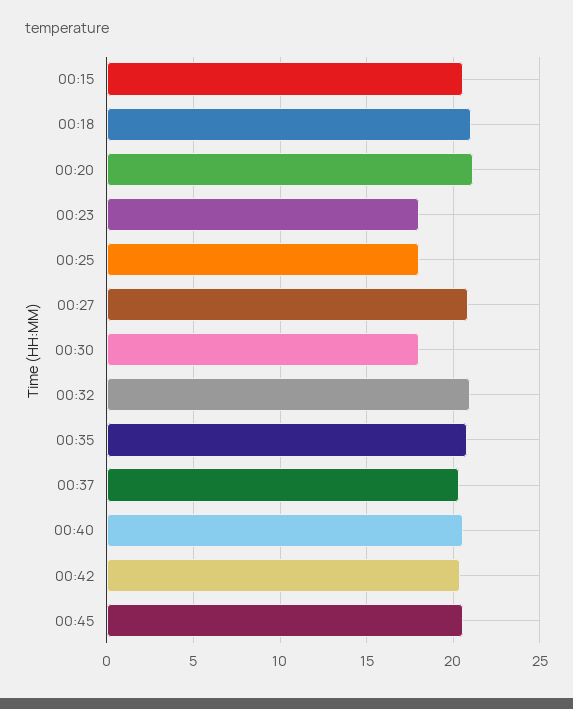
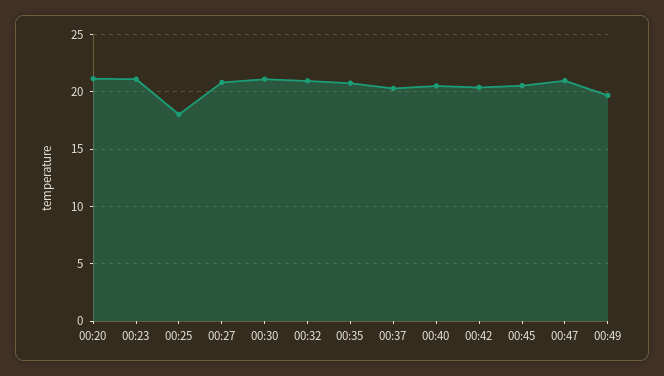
00:15: 20.5 -> none
00:18: 21 -> none
00:23: 18 -> 21
00:30: 18 -> 21
00:47: none -> 21
00:49: none -> 20

